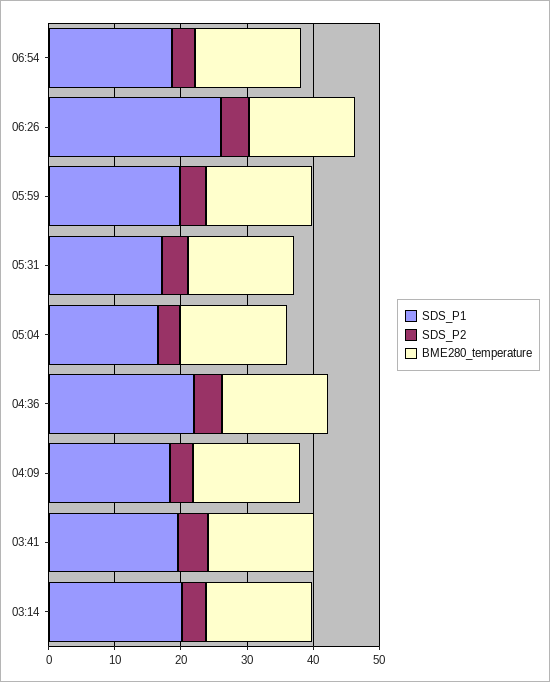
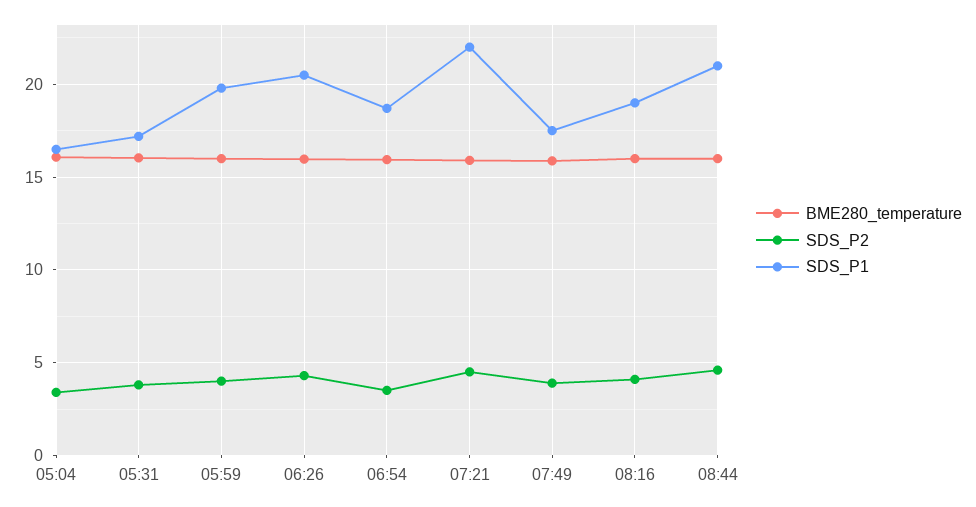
SDS_P1, 06:26: 26 -> 20.5
SDS_P1, 04:36: 22 -> none
SDS_P2, 04:36: 4 -> none
BME280_temperature, 04:36: 16 -> none
SDS_P1, 04:09: 18 -> none
SDS_P2, 04:09: 4 -> none
BME280_temperature, 04:09: 16 -> none
SDS_P1, 03:41: 20 -> none
SDS_P2, 03:41: 4 -> none
BME280_temperature, 03:41: 16 -> none
SDS_P1, 03:14: 20 -> none
SDS_P2, 03:14: 4 -> none
BME280_temperature, 03:14: 16 -> none
BME280_temperature, 07:21: none -> 16
SDS_P2, 07:21: none -> 4.5
SDS_P1, 07:21: none -> 22
BME280_temperature, 07:49: none -> 16
SDS_P2, 07:49: none -> 4
SDS_P1, 07:49: none -> 17.5
BME280_temperature, 08:16: none -> 16
SDS_P2, 08:16: none -> 4
SDS_P1, 08:16: none -> 19
BME280_temperature, 08:44: none -> 16
SDS_P2, 08:44: none -> 4.5
SDS_P1, 08:44: none -> 21

